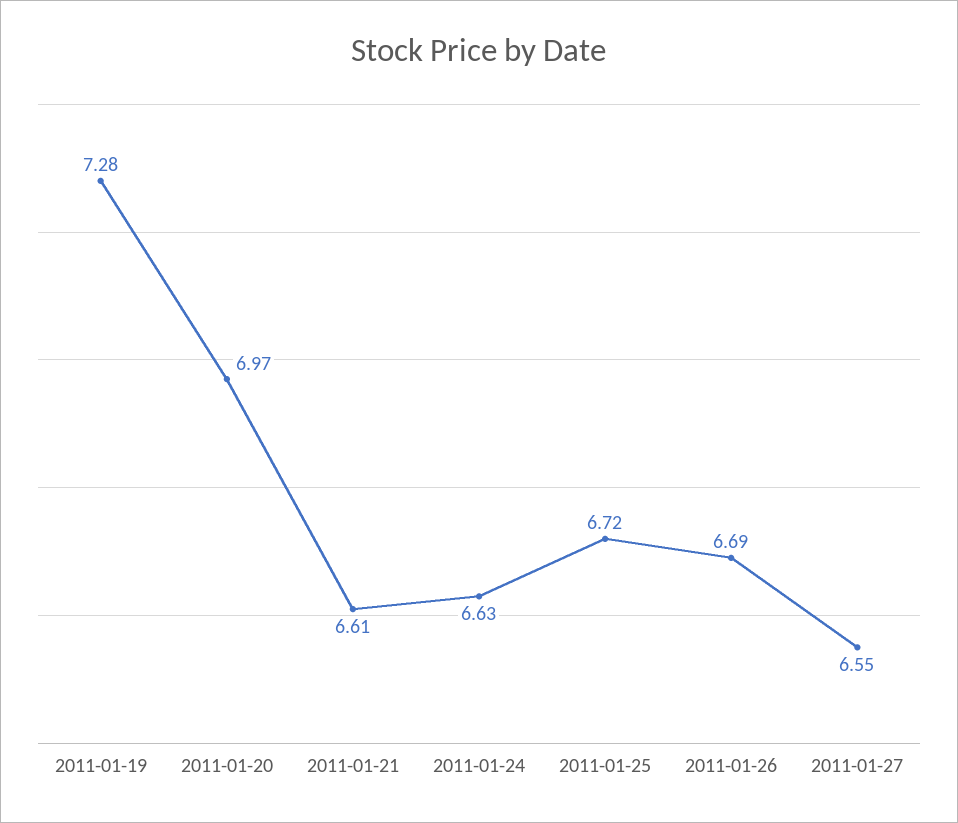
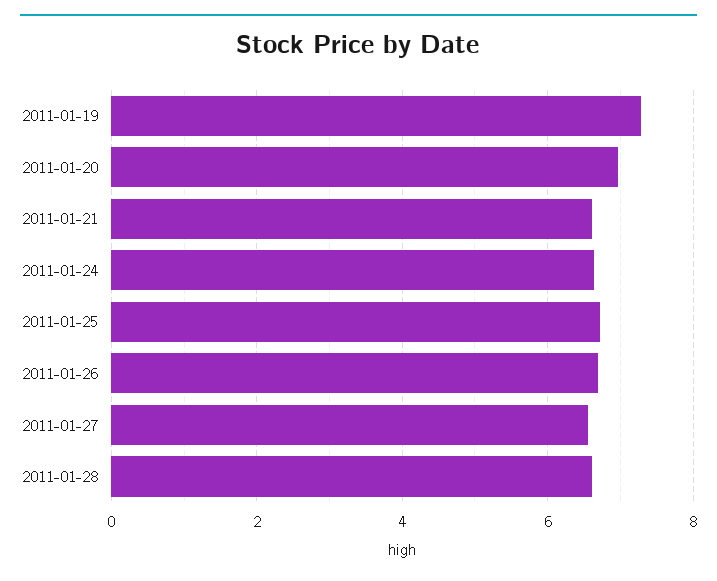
2011-01-28: none -> 6.6

